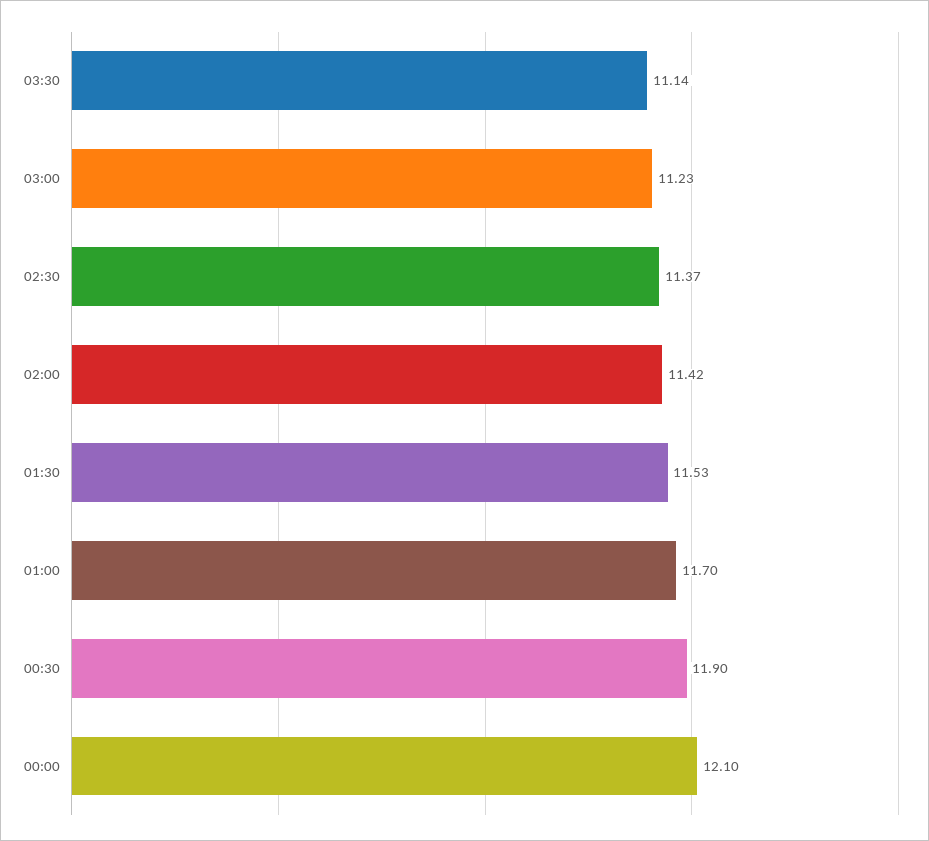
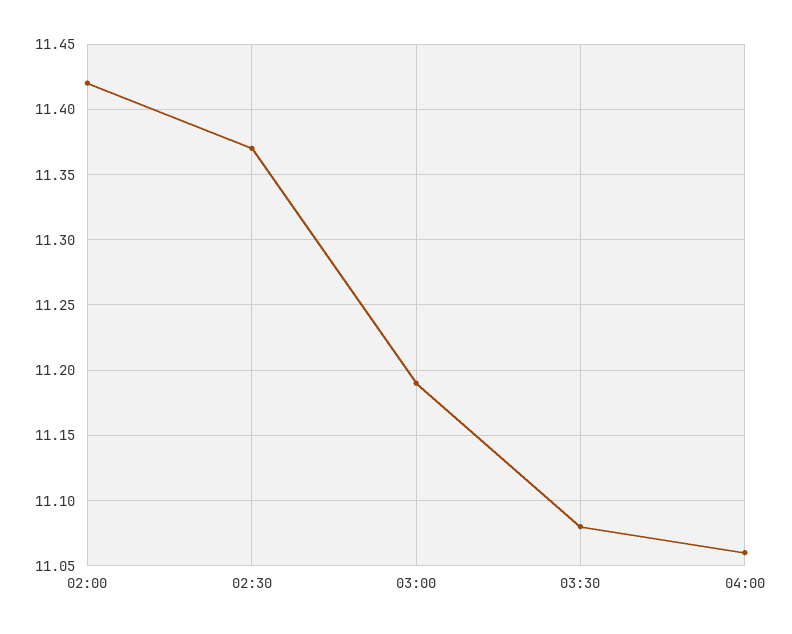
03:30: 11.14 -> 11.08
03:00: 11.23 -> 11.19
01:30: 11.53 -> none
01:00: 11.7 -> none
00:30: 11.9 -> none
00:00: 12.1 -> none
04:00: none -> 11.06

